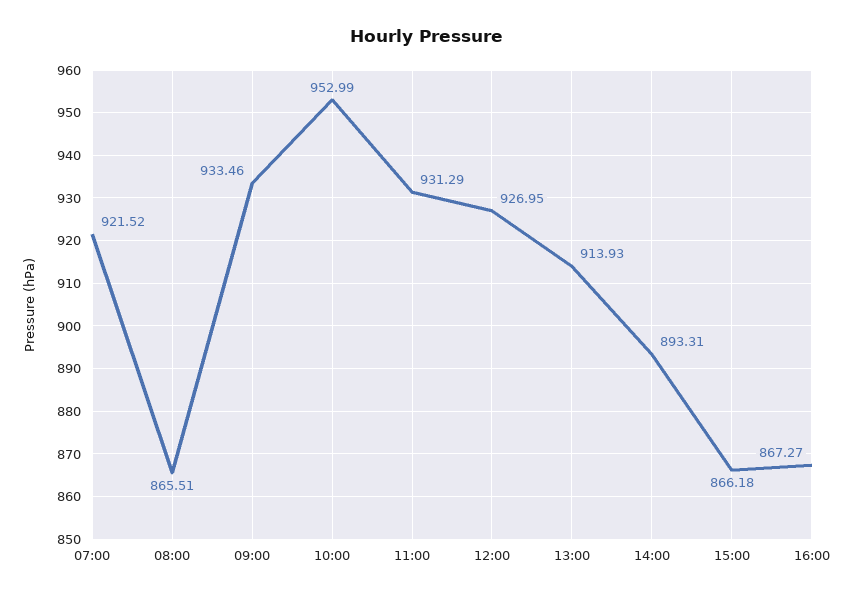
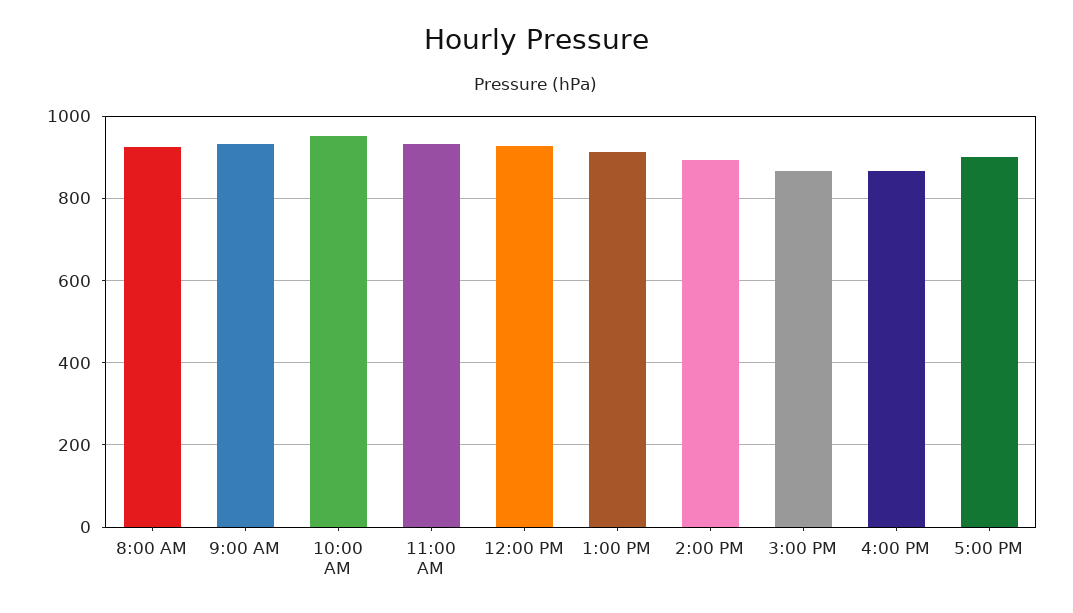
07:00: 921.52 -> none
08:00: 865.51 -> 920
5:00 PM: none -> 900

